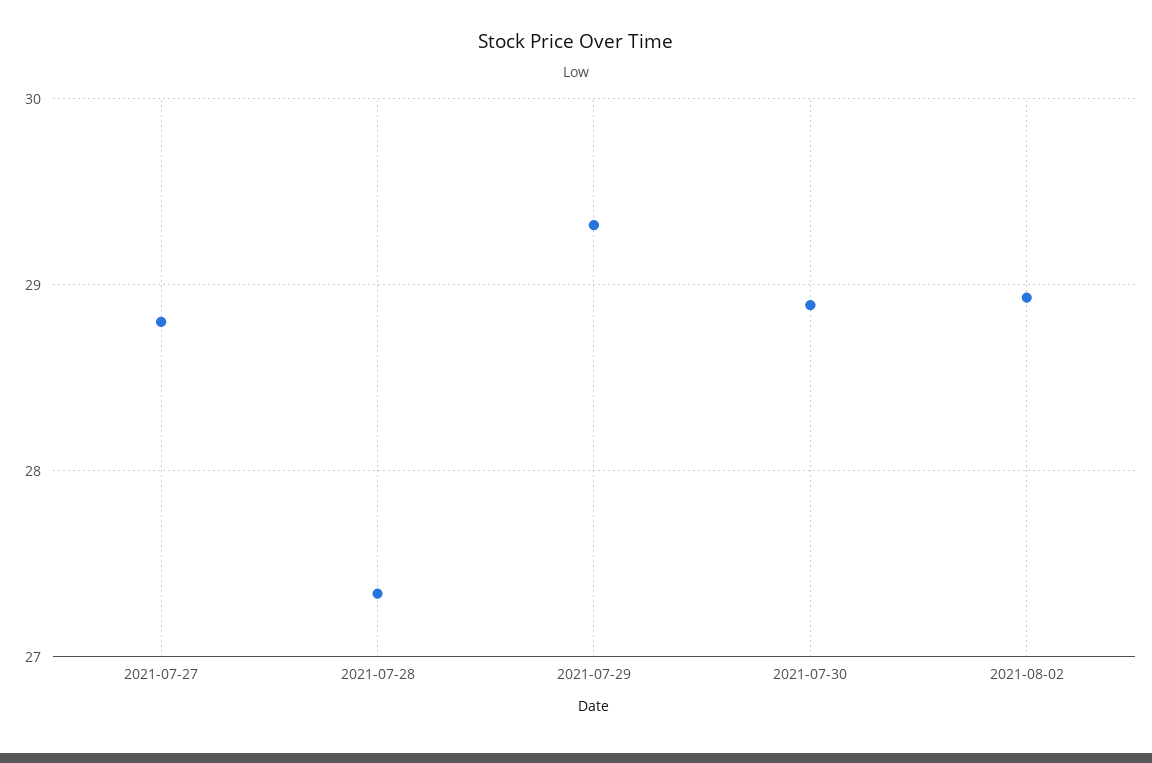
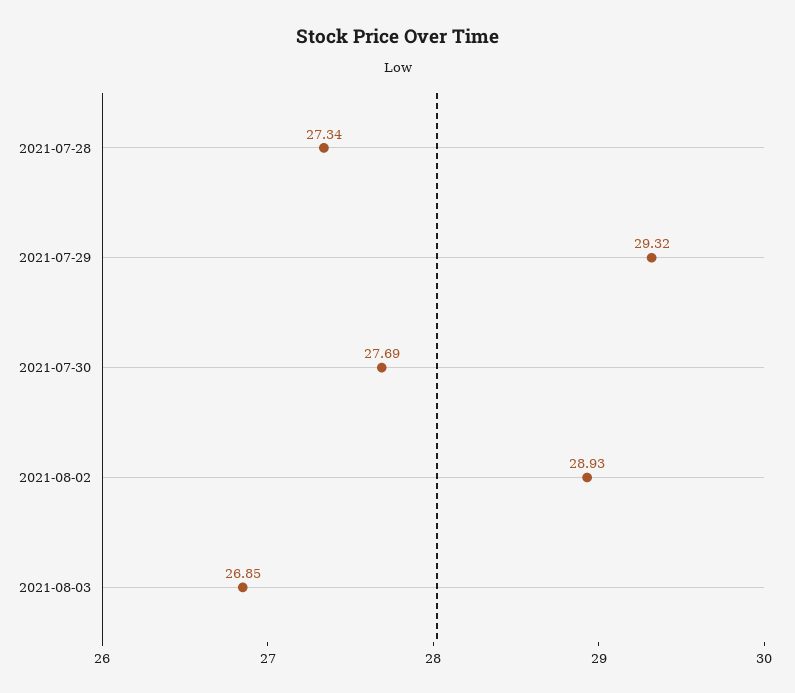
2021-07-27: 28.8 -> none
2021-07-30: 28.9 -> 27.69
2021-08-03: none -> 26.85

